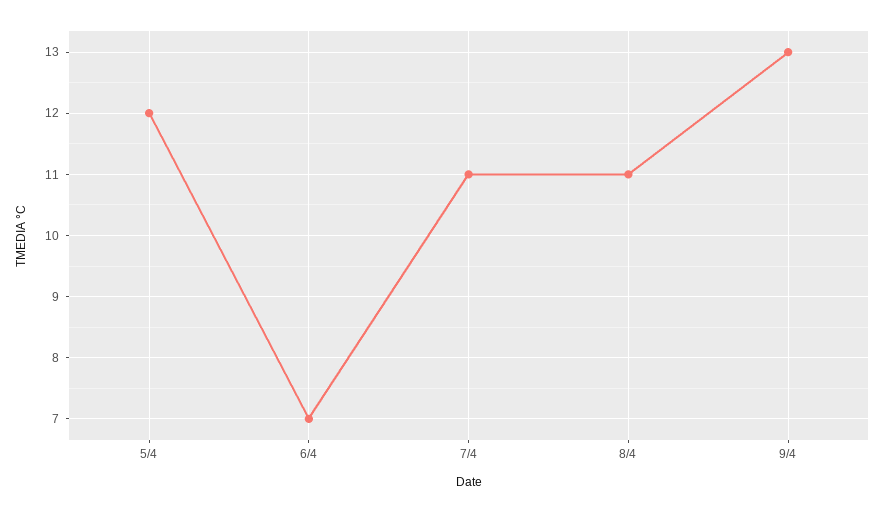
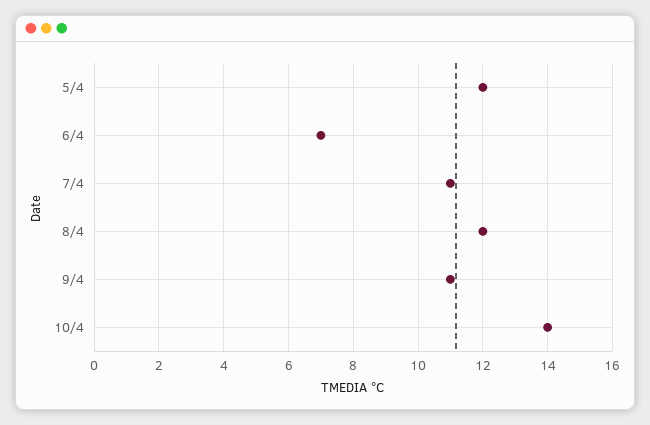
8/4: 11 -> 12
9/4: 13 -> 11
10/4: none -> 14

